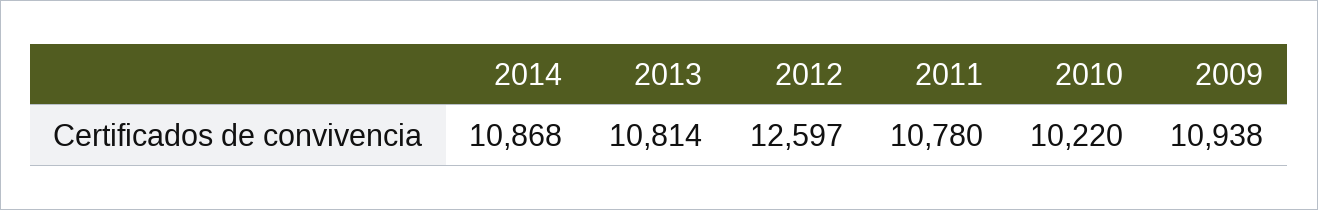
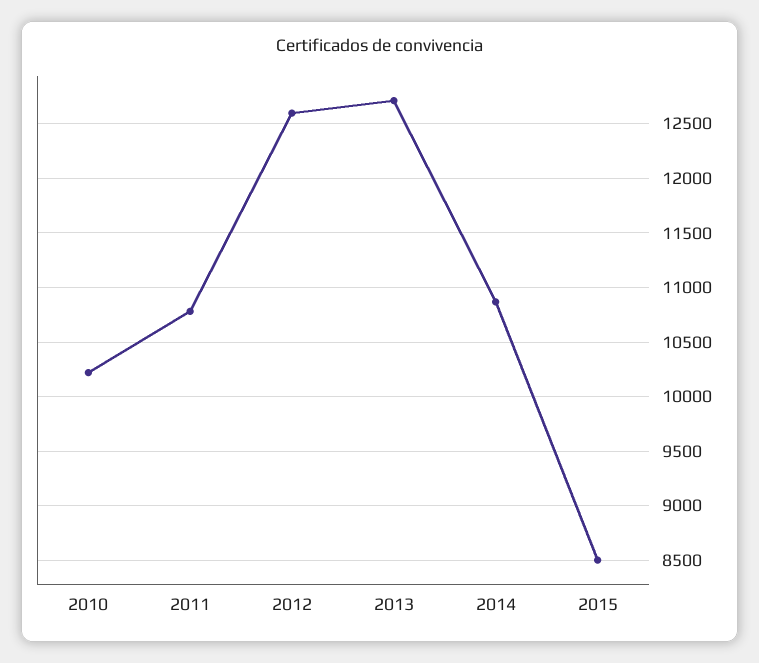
2013: 10814 -> 12700
2009: 10938 -> none
2015: none -> 8500

